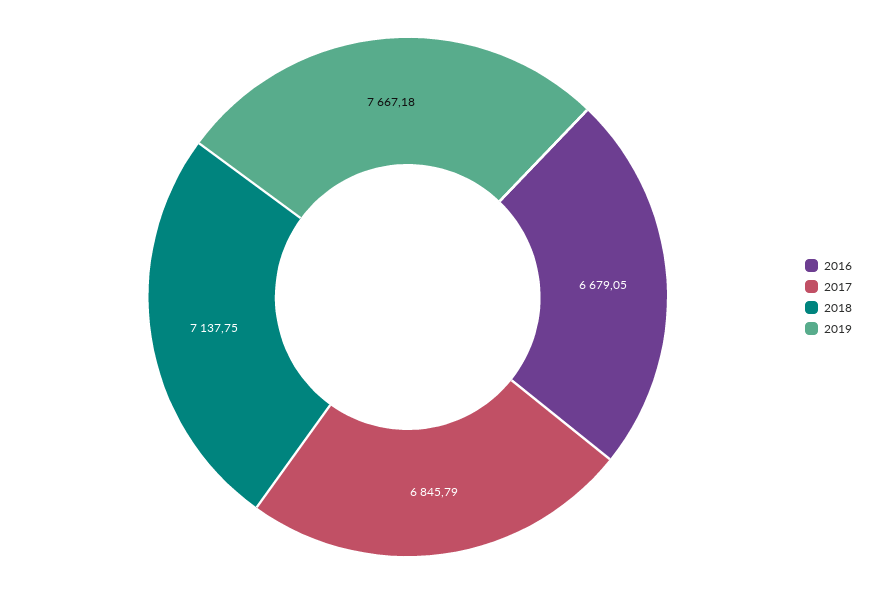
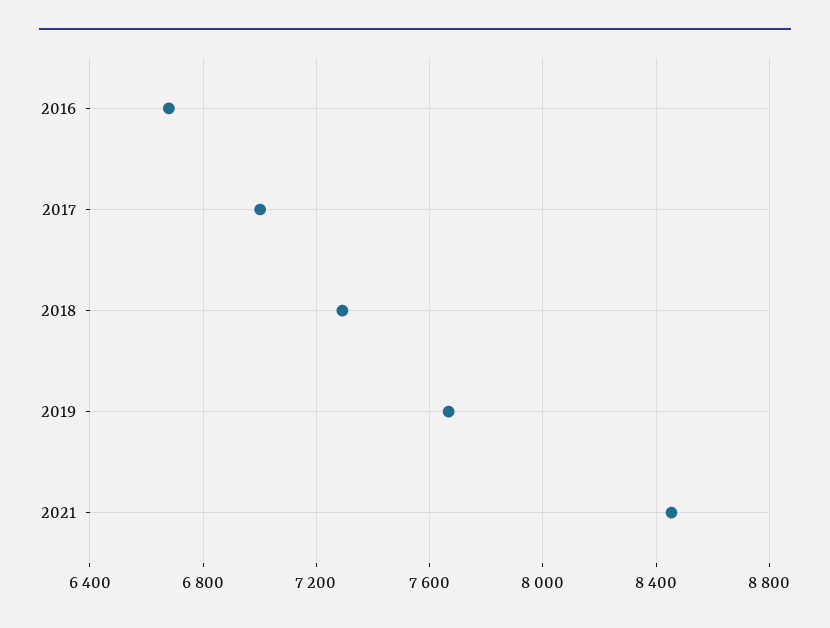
2017: 6845.79 -> 7000
2018: 7137.75 -> 7300
2021: none -> 8450

